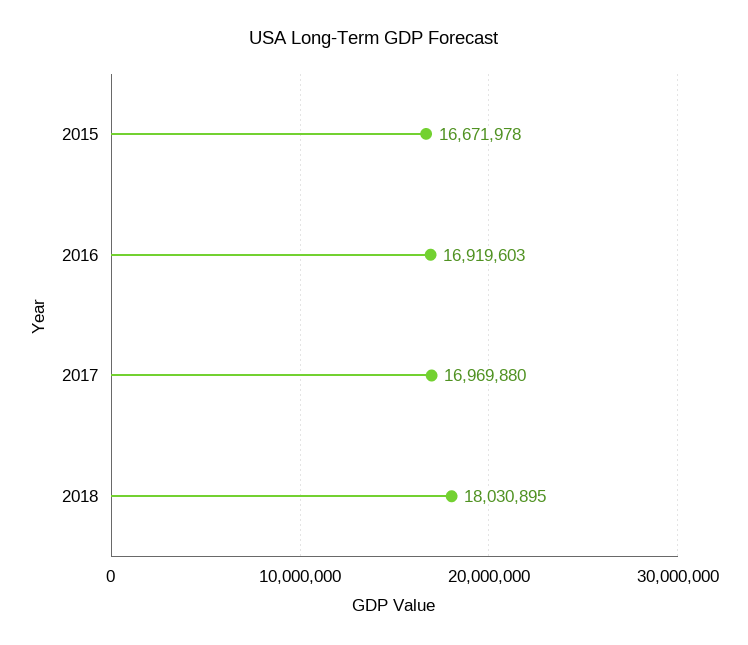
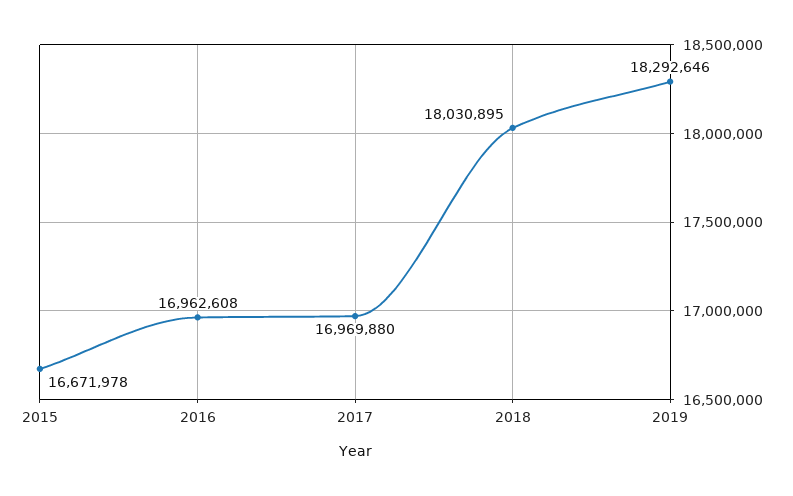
2016: 16919603 -> 16962608
2019: none -> 18292646

